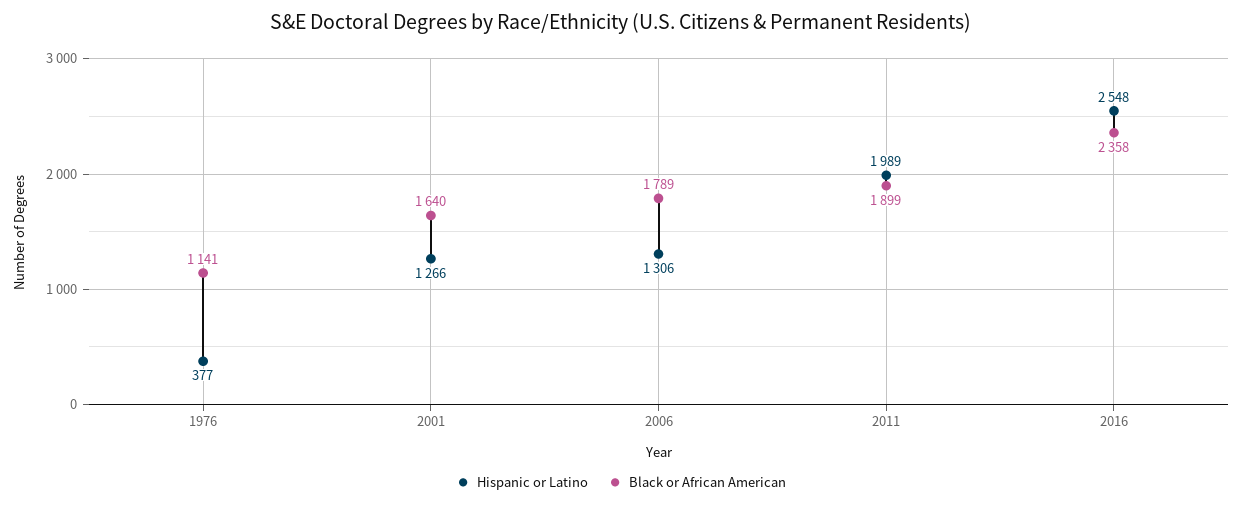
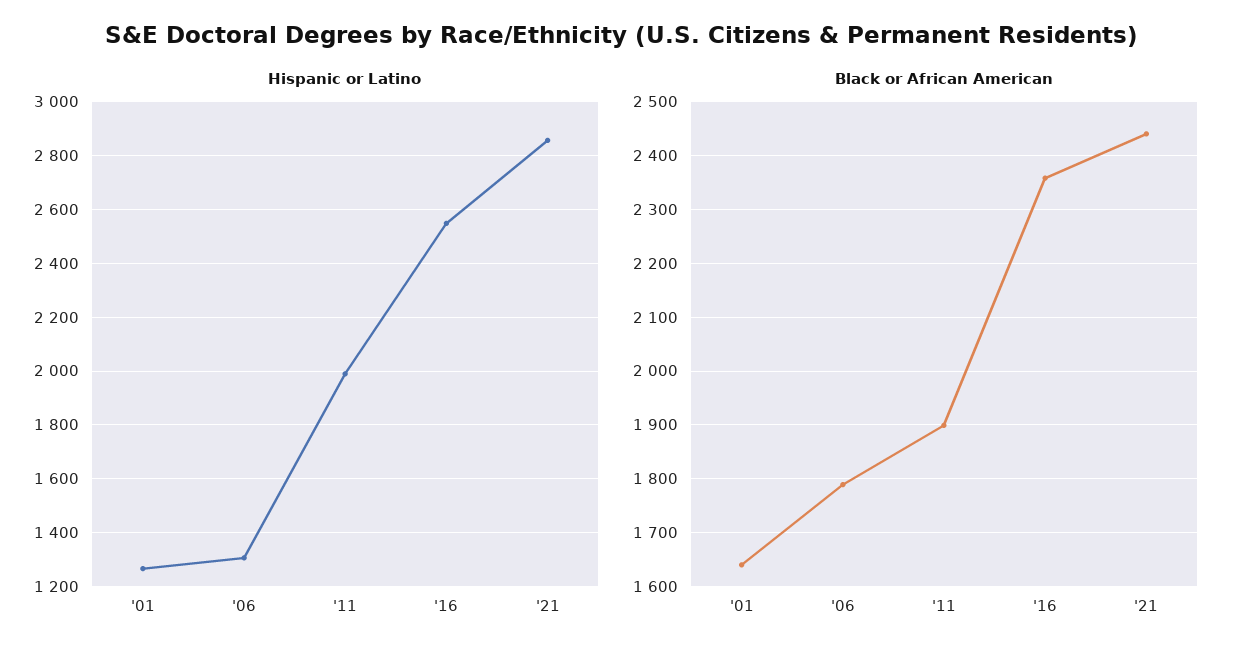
Hispanic or Latino, 1976: 377 -> none
Black or African American, 1976: 1141 -> none
Hispanic or Latino, '21: none -> 2850
Black or African American, '21: none -> 2440

